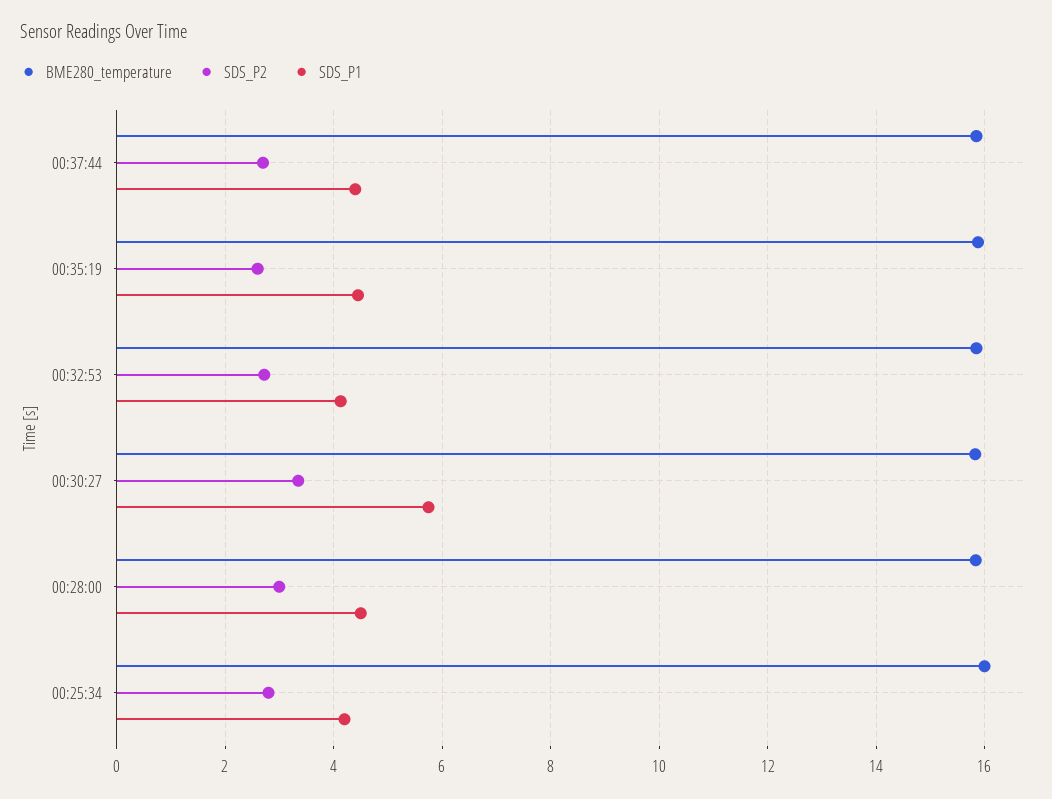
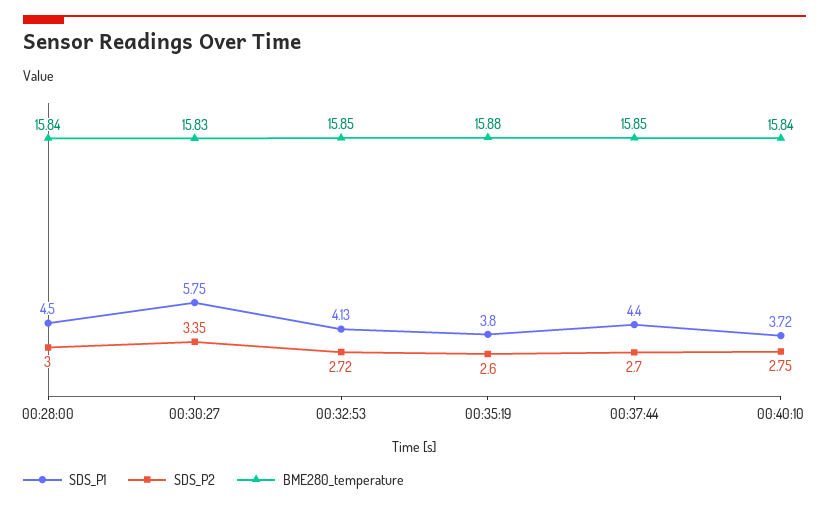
SDS_P1, 00:35:19: 4.4 -> 3.8
BME280_temperature, 00:25:34: 16 -> none
SDS_P2, 00:25:34: 2.8 -> none
SDS_P1, 00:25:34: 4.2 -> none
SDS_P1, 00:40:10: none -> 3.72
SDS_P2, 00:40:10: none -> 2.75
BME280_temperature, 00:40:10: none -> 15.84

